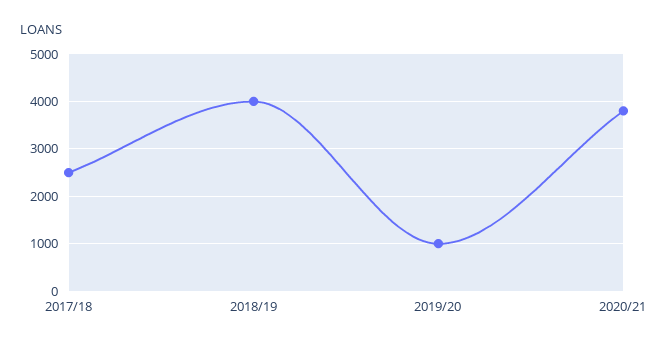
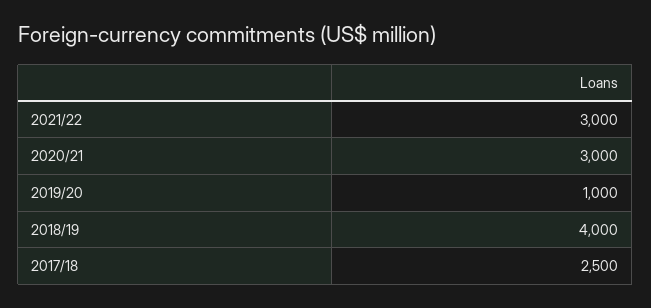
2020/21: 3800 -> 3000
2021/22: none -> 3000

